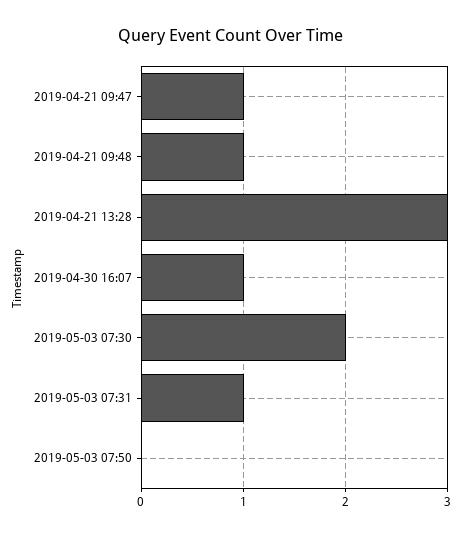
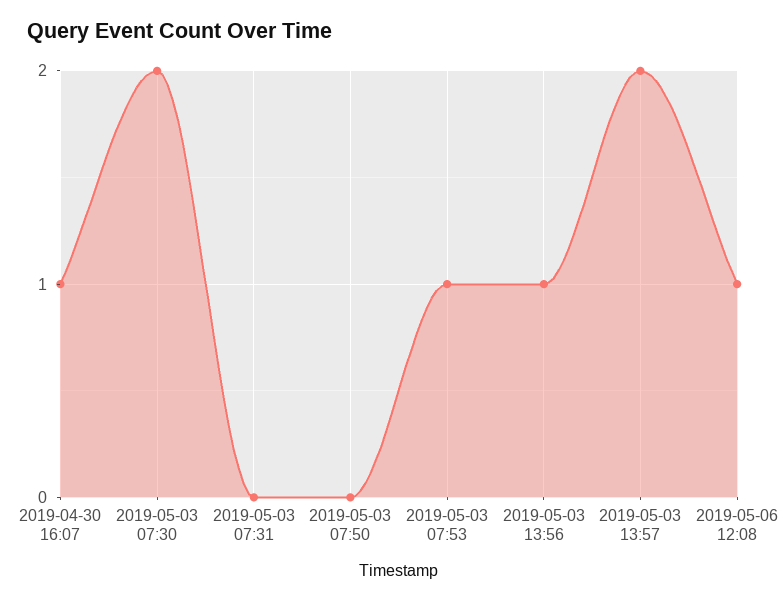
2019-04-21 09:47: 1 -> none
2019-04-21 09:48: 1 -> none
2019-04-21 13:28: 3 -> none
2019-05-03 07:31: 1 -> 0
2019-05-03 07:53: none -> 1
2019-05-03 13:56: none -> 1
2019-05-03 13:57: none -> 2
2019-05-06 12:08: none -> 1

